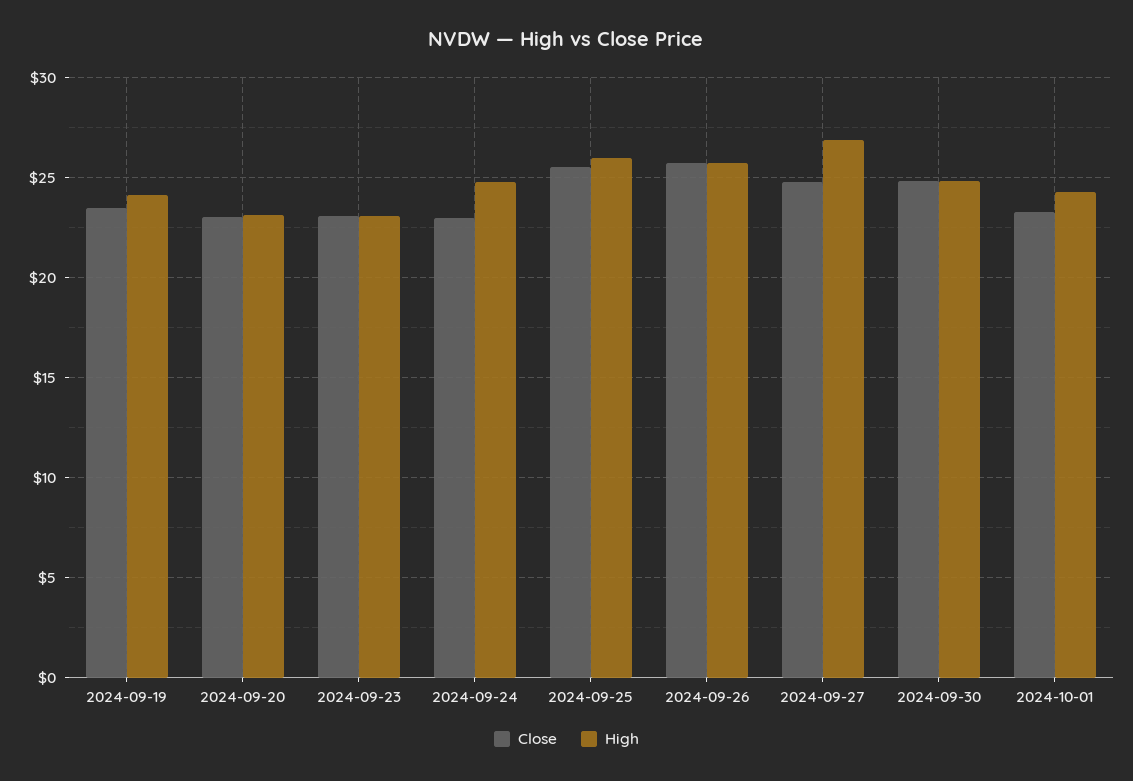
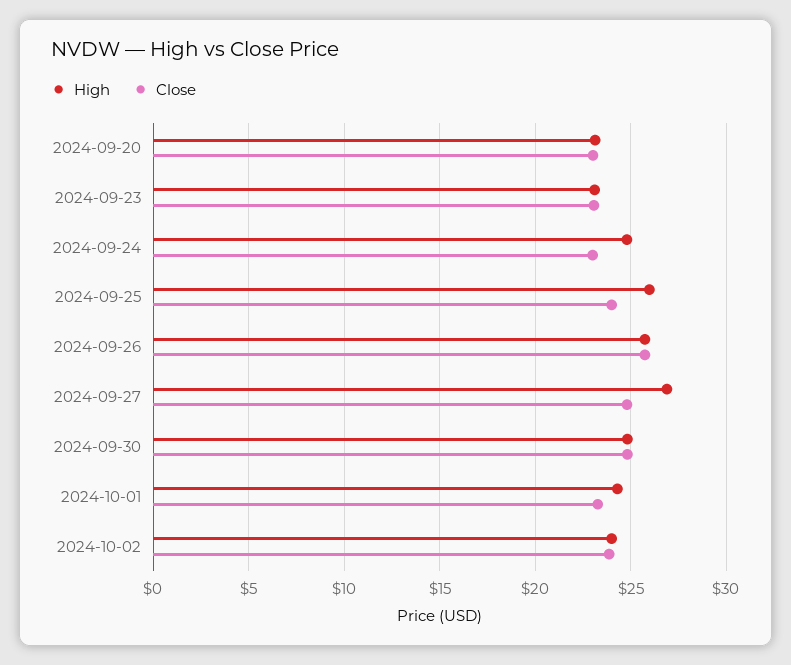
Close, 2024-09-19: 23.5 -> none
High, 2024-09-19: 24 -> none
Close, 2024-09-25: 25.5 -> 24
High, 2024-10-02: none -> 24
Close, 2024-10-02: none -> 24

